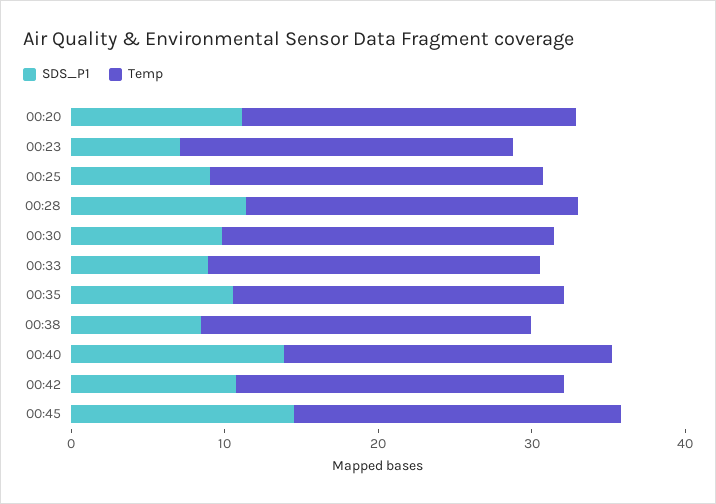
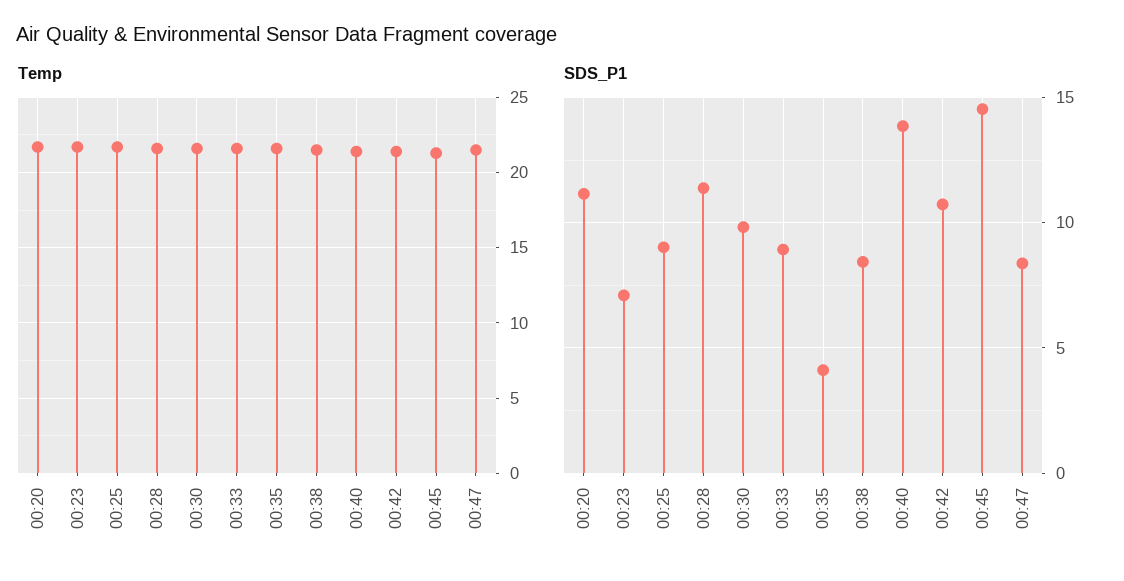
SDS_P1, 00:35: 10 -> 4
Temp, 00:47: none -> 21.5
SDS_P1, 00:47: none -> 8.5

